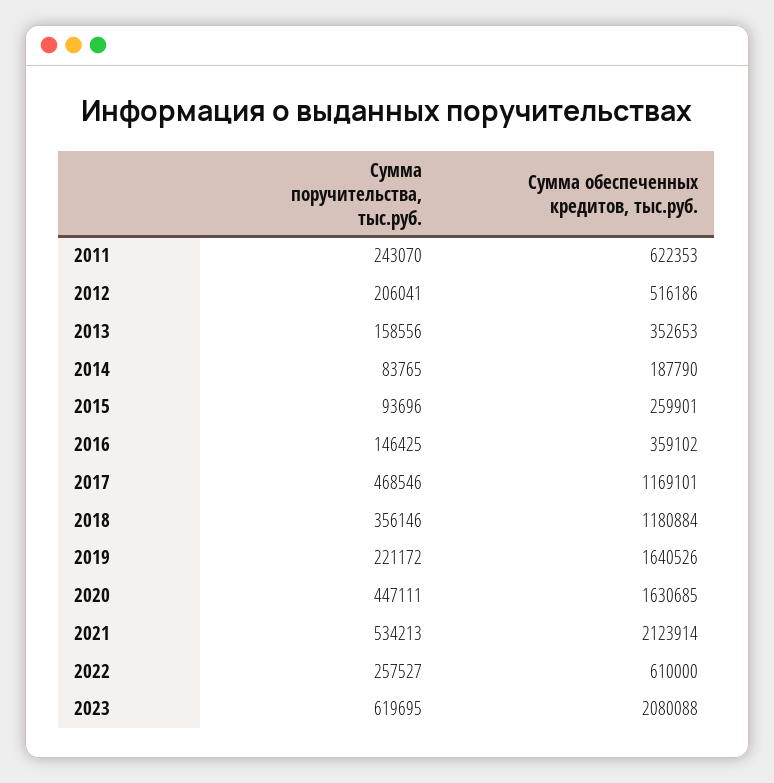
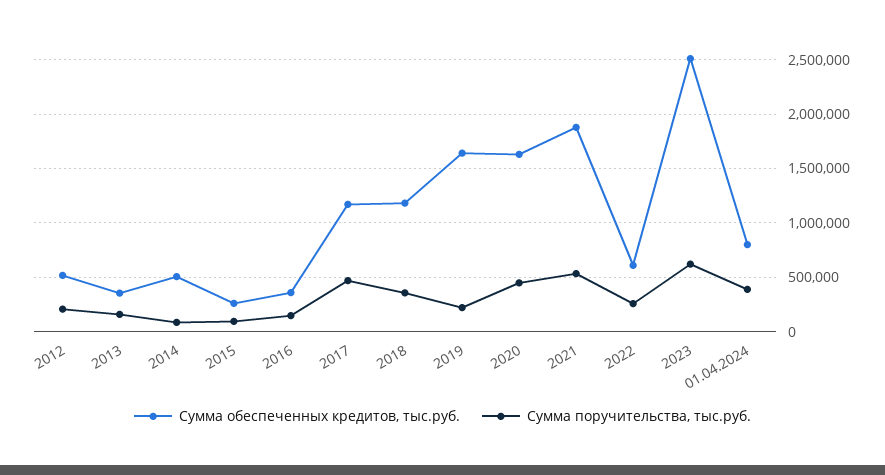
Сумма поручительства, тыс.руб., 2011: 243070 -> none
Сумма обеспеченных кредитов, тыс.руб., 2011: 622353 -> none
Сумма обеспеченных кредитов, тыс.руб., 2014: 187790 -> 500000
Сумма обеспеченных кредитов, тыс.руб., 2021: 2123914 -> 1900000
Сумма обеспеченных кредитов, тыс.руб., 2023: 2080088 -> 2500000
Сумма обеспеченных кредитов, тыс.руб., 01.04.2024: none -> 800000
Сумма поручительства, тыс.руб., 01.04.2024: none -> 400000

